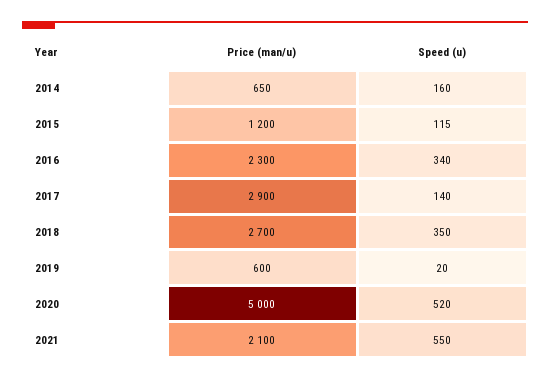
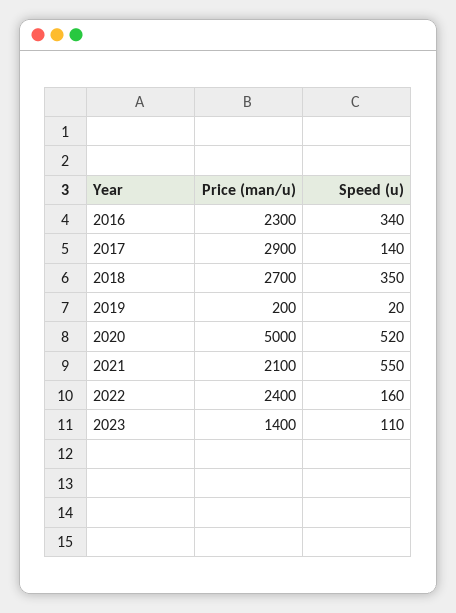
Price (man/u), 2014: 650 -> none
Speed (u), 2014: 160 -> none
Price (man/u), 2015: 1200 -> none
Speed (u), 2015: 115 -> none
Price (man/u), 2019: 600 -> 200
Price (man/u), 2022: none -> 2400
Speed (u), 2022: none -> 160
Price (man/u), 2023: none -> 1400
Speed (u), 2023: none -> 110

